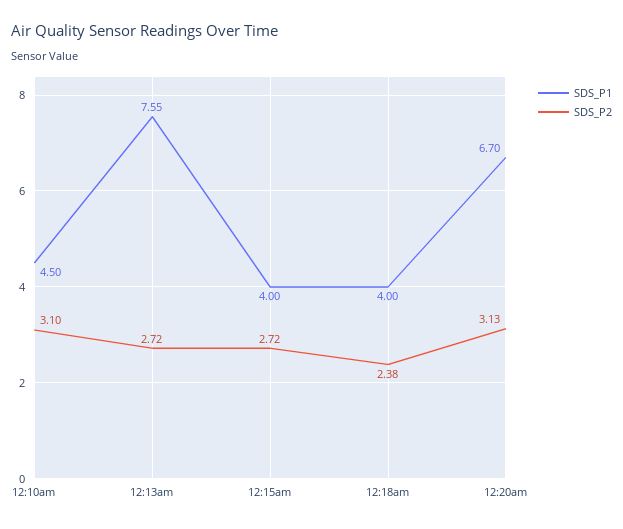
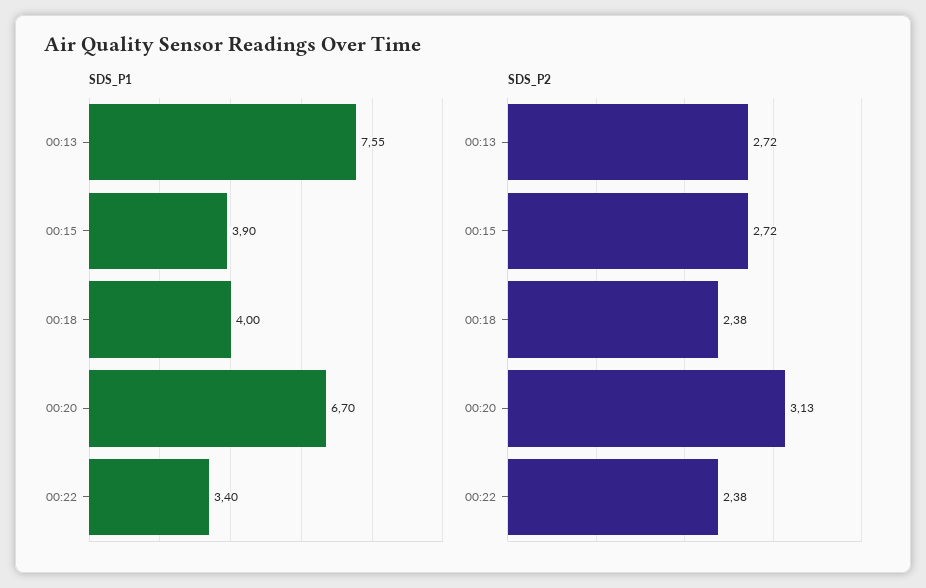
SDS_P1, 12:10am: 4.5 -> none
SDS_P2, 12:10am: 3.1 -> none
SDS_P1, 12:15am: 4 -> 3.9
SDS_P1, 00:22: none -> 3.4
SDS_P2, 00:22: none -> 2.38

